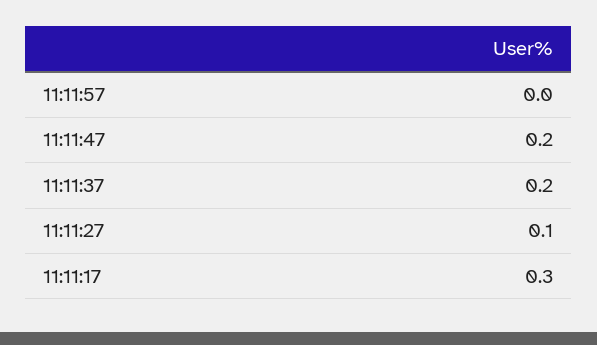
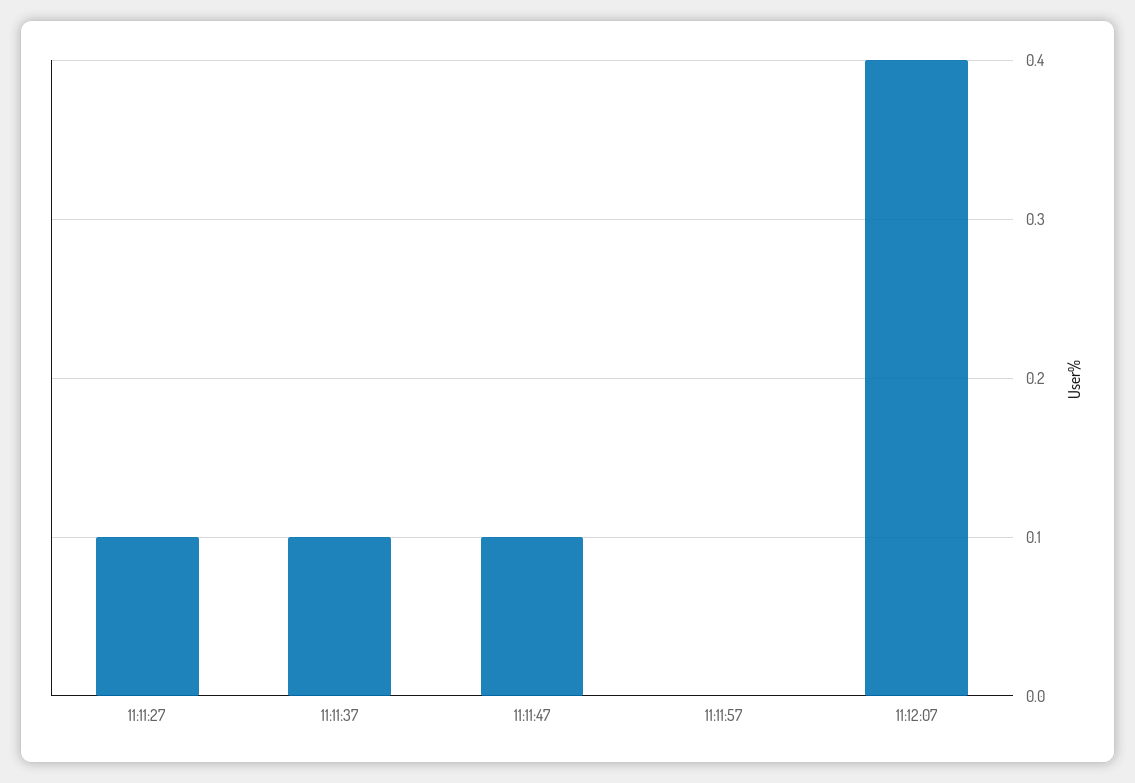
11:11:47: 0.2 -> 0.1
11:11:37: 0.2 -> 0.1
11:11:17: 0.3 -> none
11:12:07: none -> 0.4

